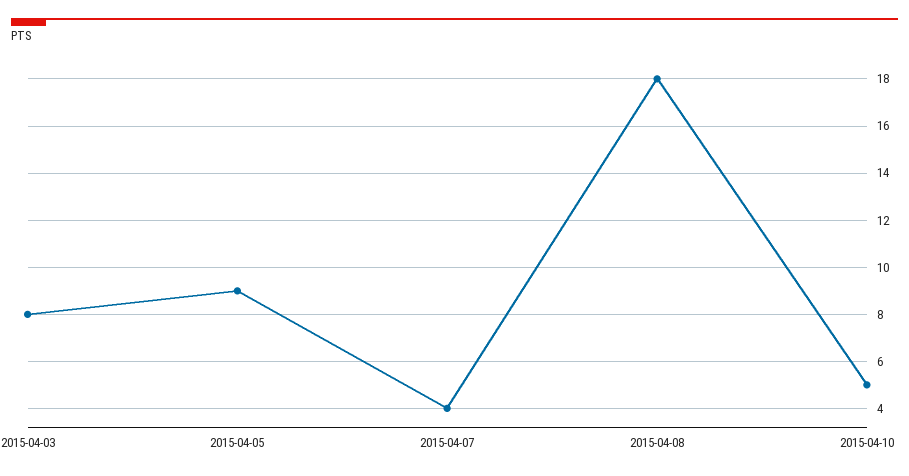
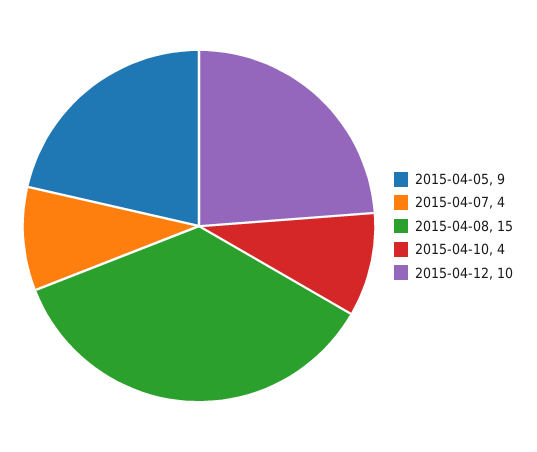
2015-04-03: 8 -> none
2015-04-08: 18 -> 15
2015-04-10: 5 -> 4
2015-04-12: none -> 10

